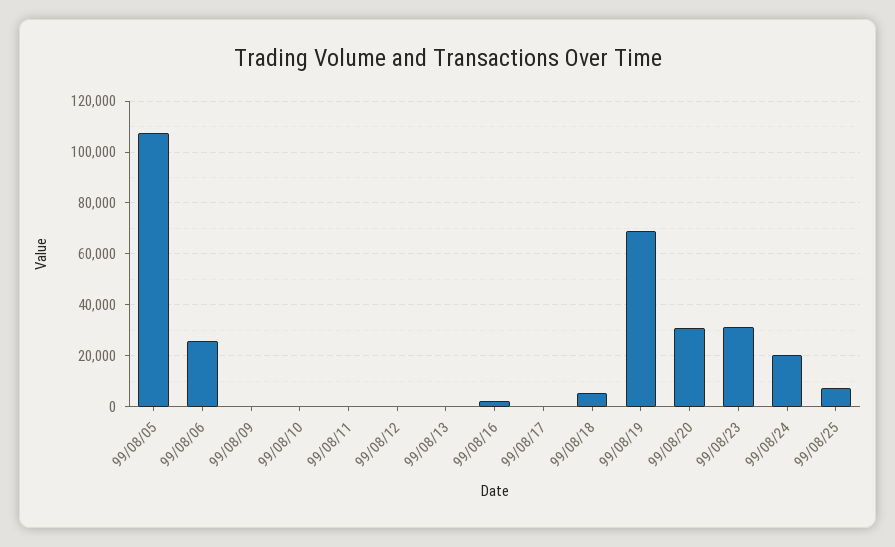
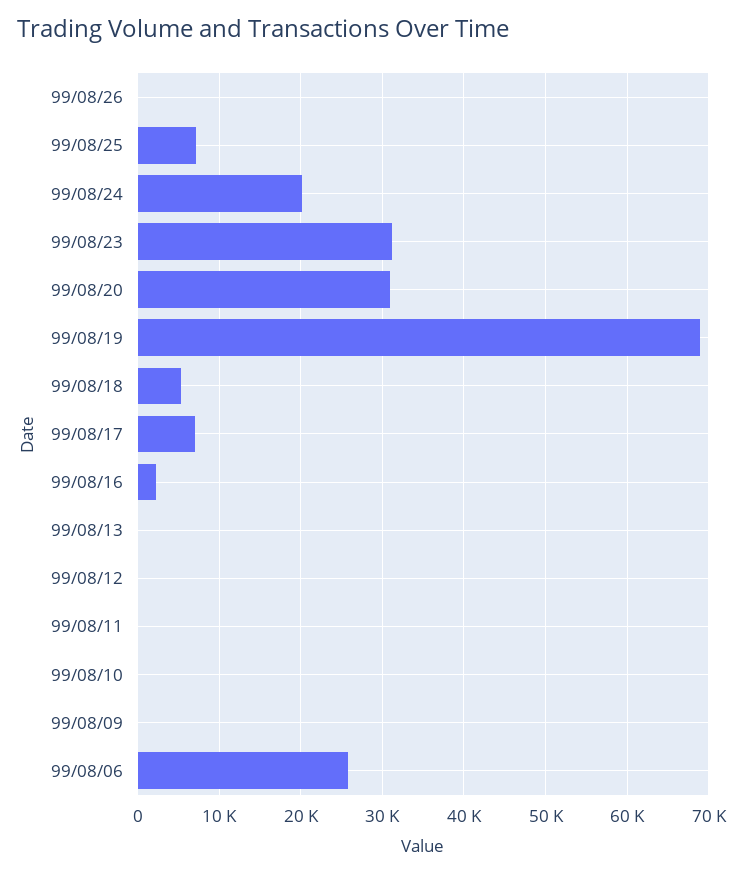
99/08/05: 107500 -> none
99/08/17: 0 -> 7000
99/08/26: none -> 0

